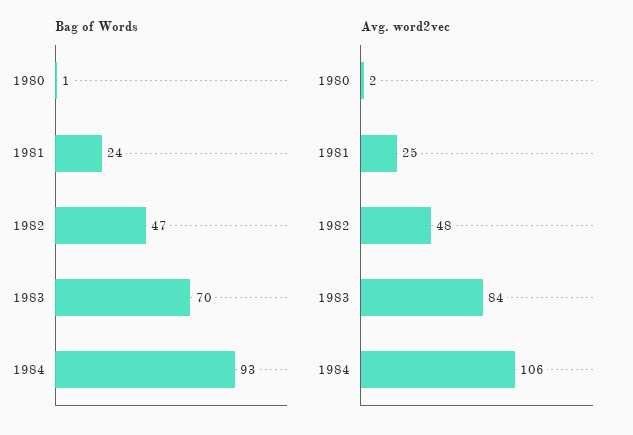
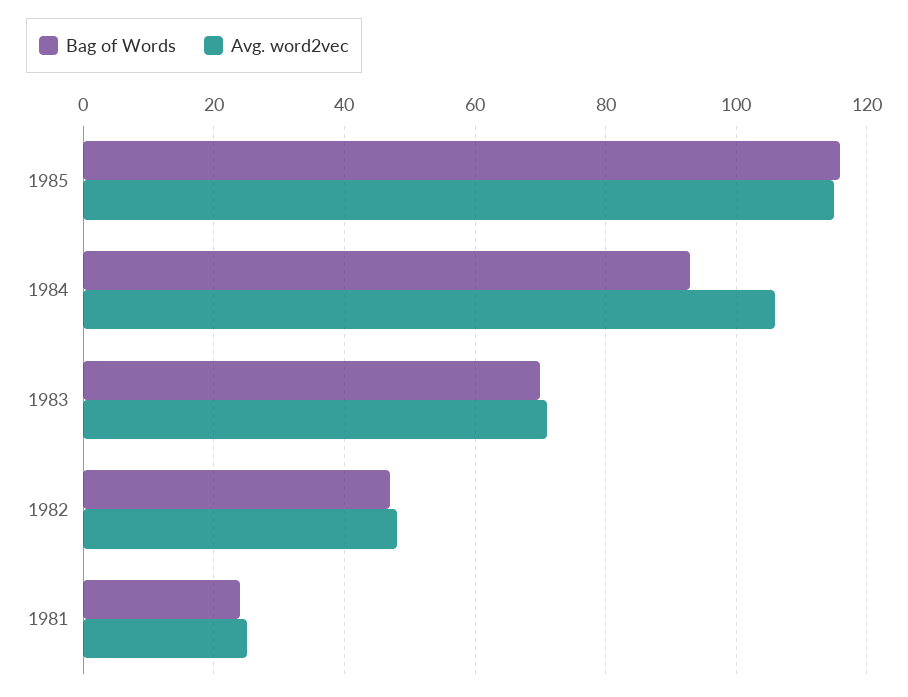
Bag of Words, 1980: 1 -> none
Avg. word2vec, 1980: 2 -> none
Avg. word2vec, 1983: 84 -> 70
Bag of Words, 1985: none -> 115
Avg. word2vec, 1985: none -> 115

